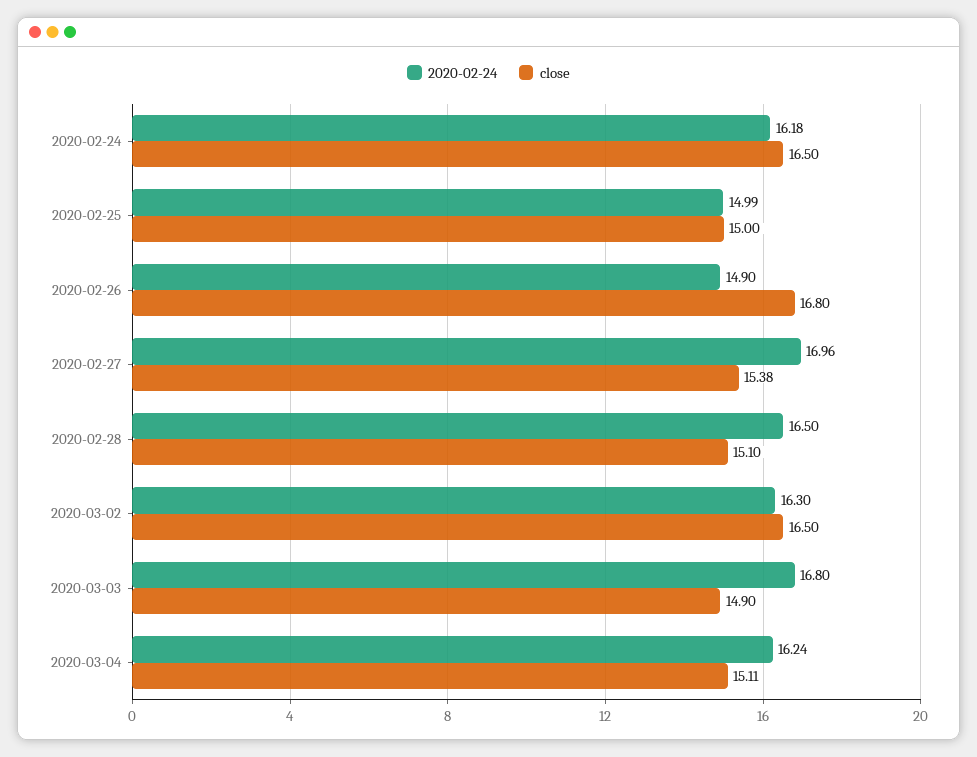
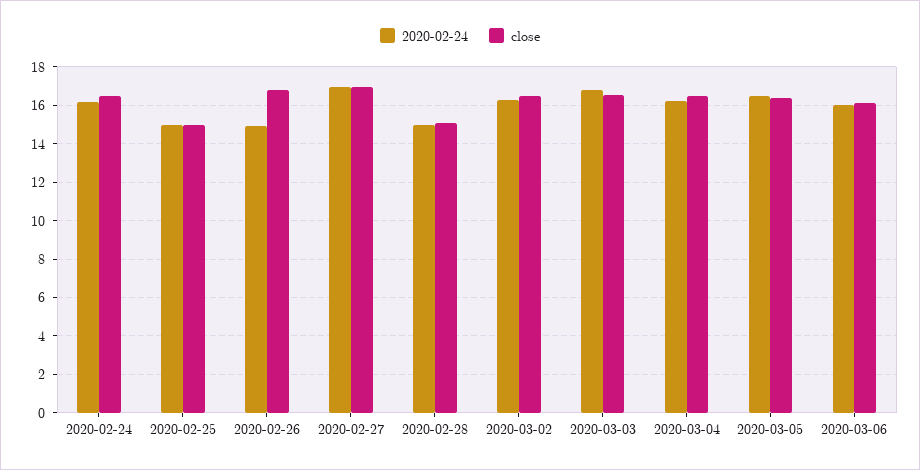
close, 2020-02-27: 15.38 -> 17
2020-02-24, 2020-02-28: 16.5 -> 15
close, 2020-03-03: 14.9 -> 16.5
close, 2020-03-04: 15.11 -> 16.5
2020-02-24, 2020-03-05: none -> 16.5
close, 2020-03-05: none -> 16.5
2020-02-24, 2020-03-06: none -> 16
close, 2020-03-06: none -> 16

